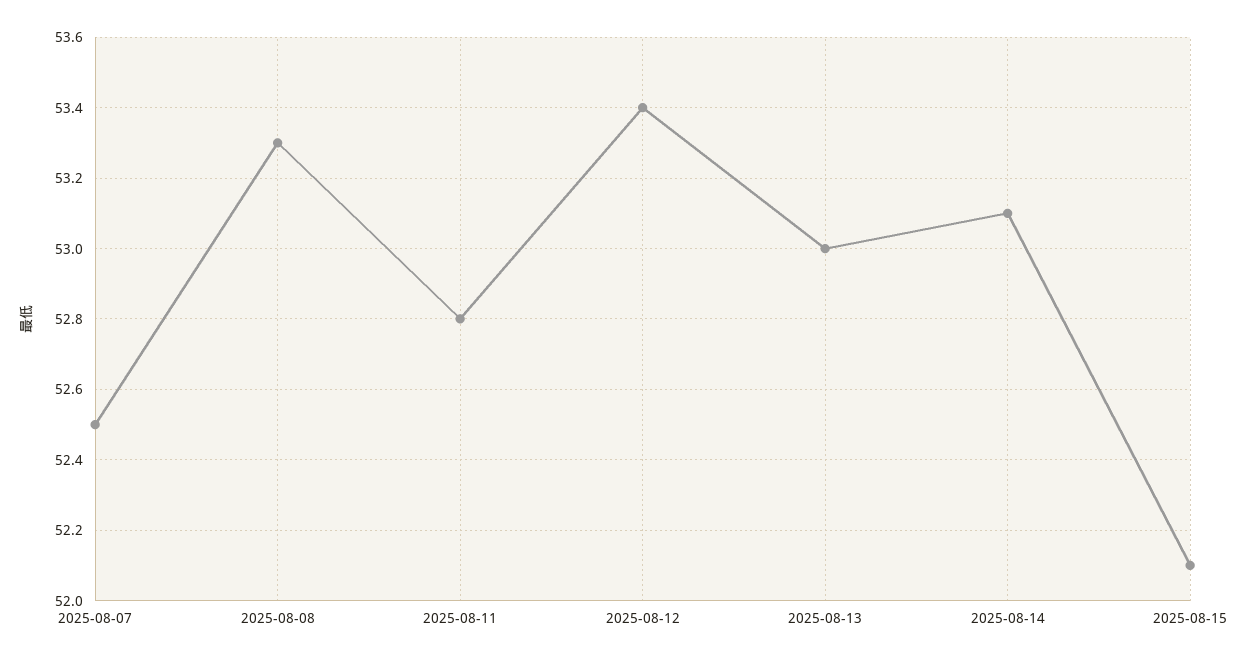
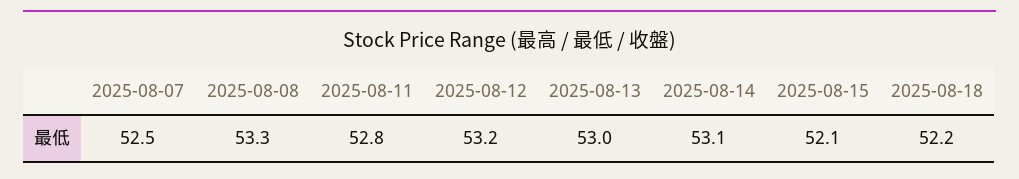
2025-08-12: 53.4 -> 53.2
2025-08-18: none -> 52.2

